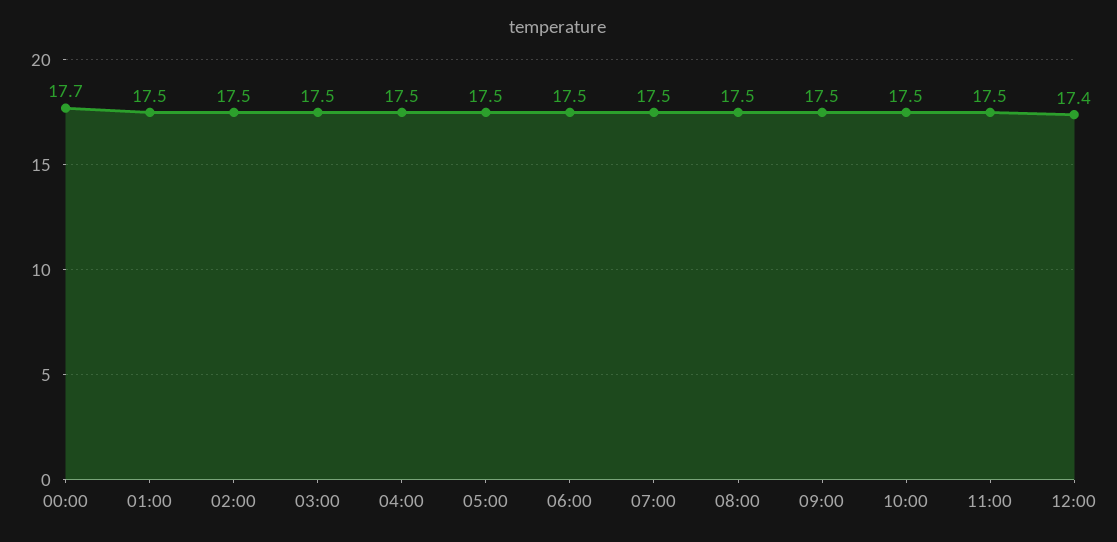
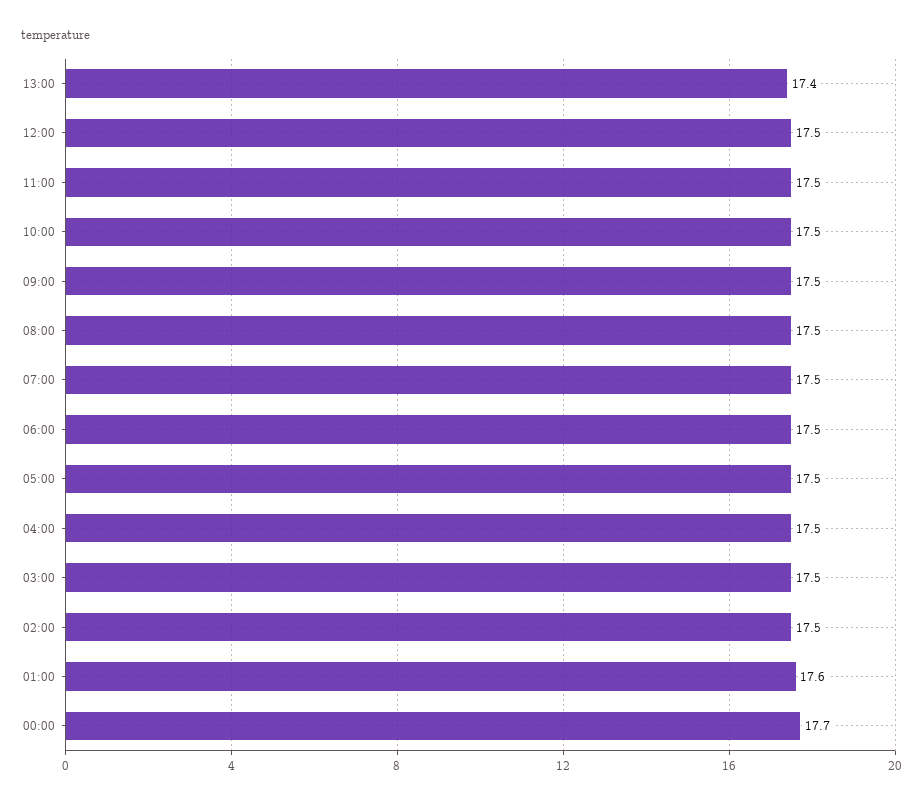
01:00: 17.5 -> 17.6
12:00: 17.4 -> 17.5
13:00: none -> 17.4

